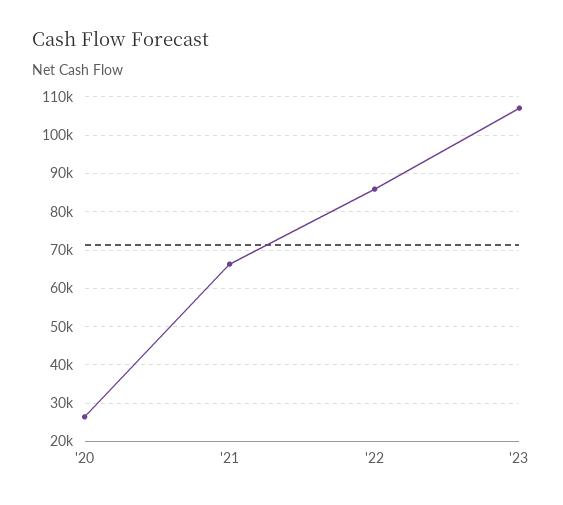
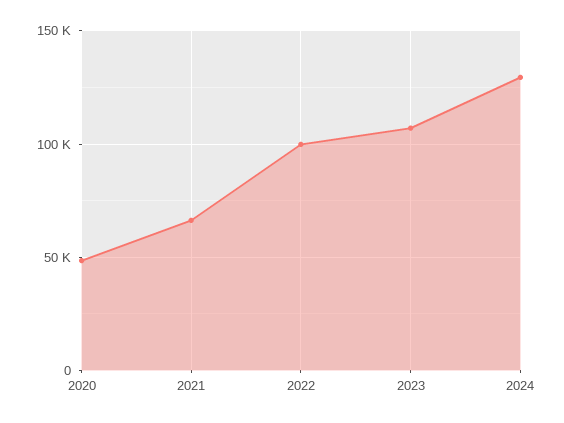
'20: 26000 -> 50000
'22: 86000 -> 100000
2024: none -> 130000

